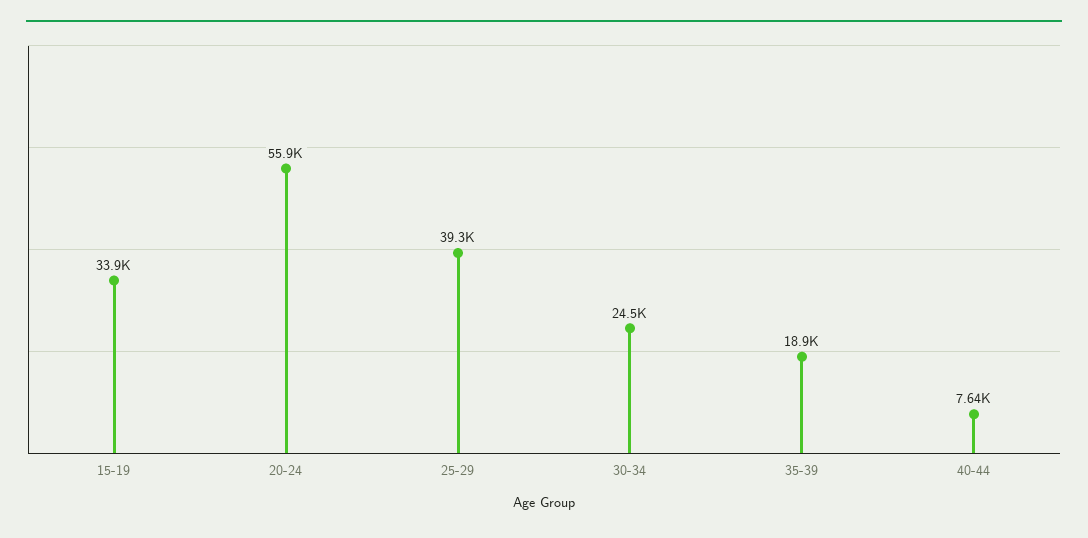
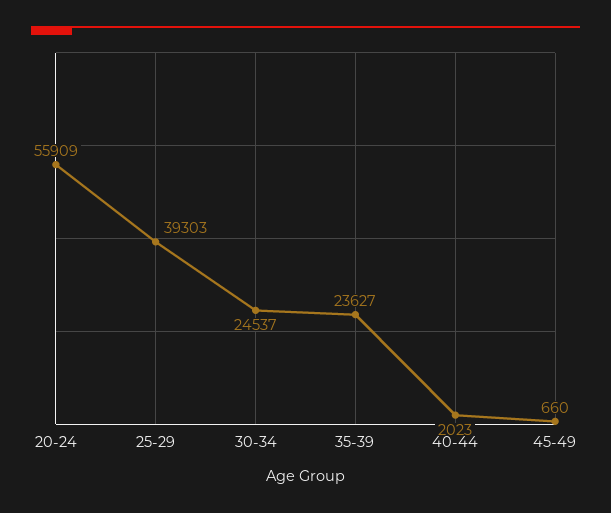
15-19: 33900 -> none
35-39: 18900 -> 23627
40-44: 7640 -> 2023
45-49: none -> 660

